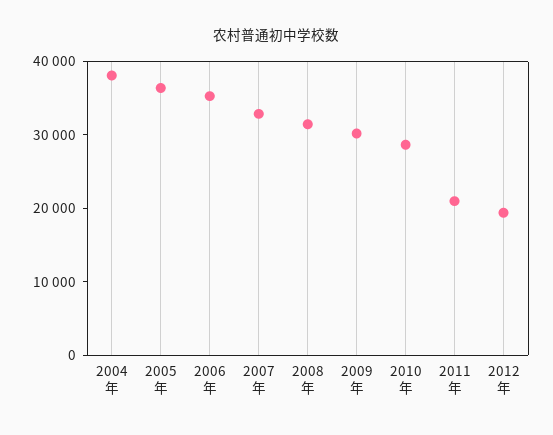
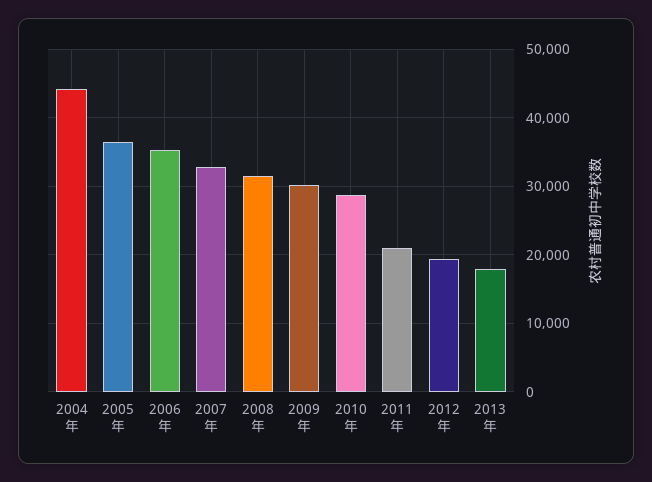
2004年: 38000 -> 44000
2013年: none -> 18000

